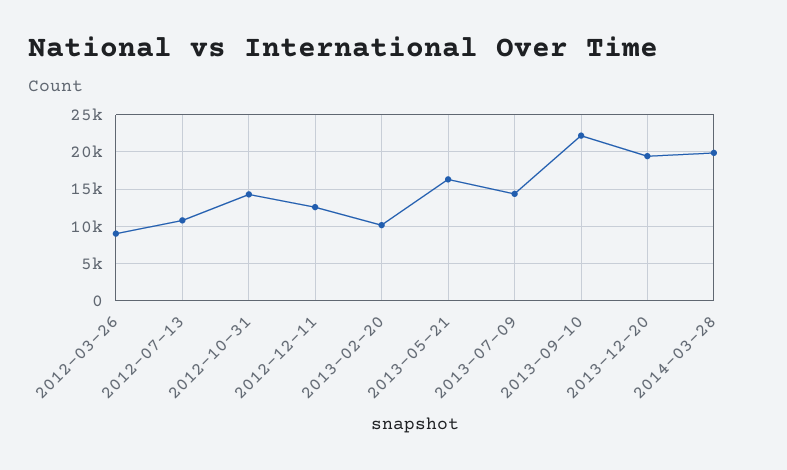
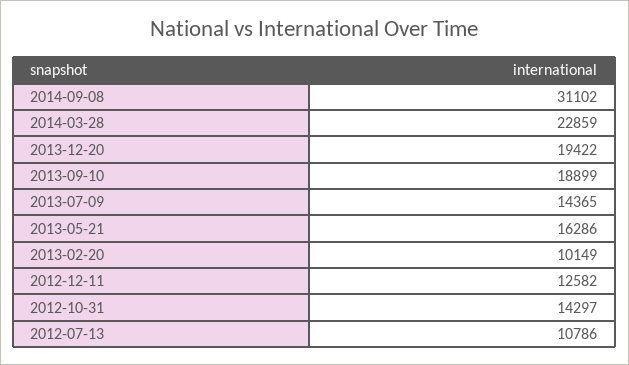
2012-03-26: 9000 -> none
2013-09-10: 22000 -> 18899
2014-03-28: 20000 -> 22859
2014-09-08: none -> 31102

